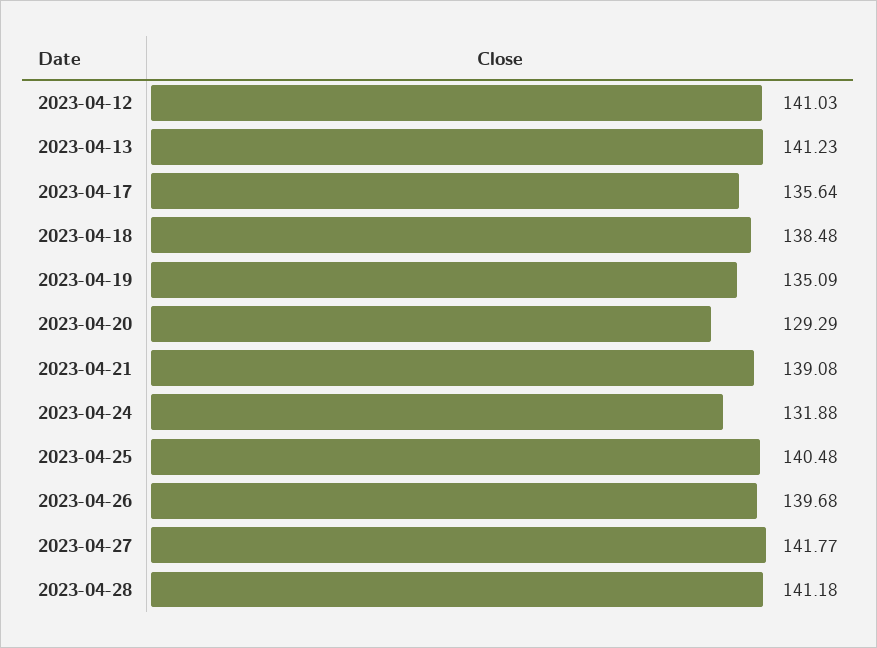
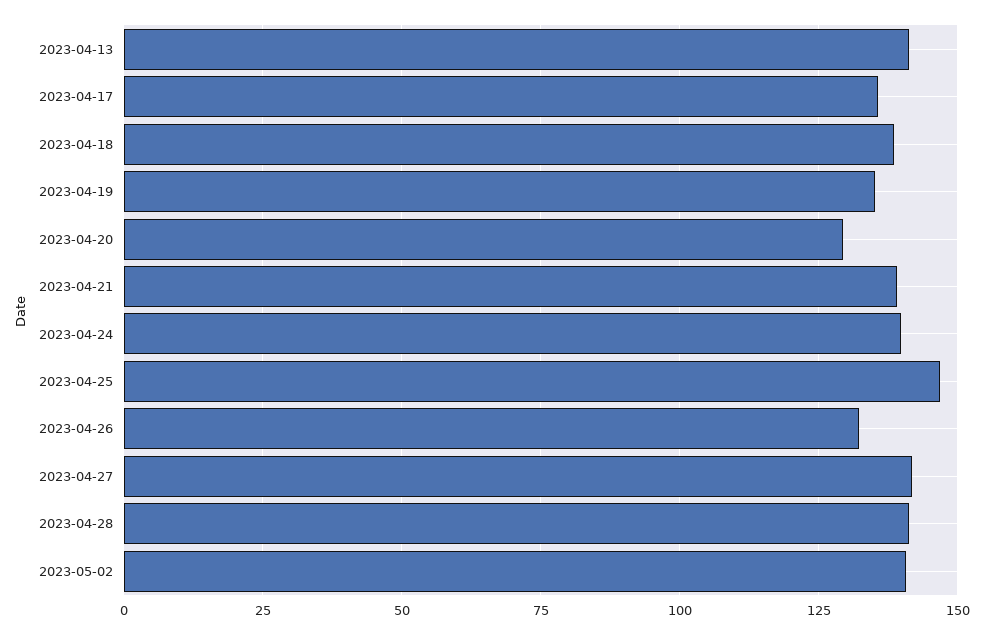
2023-04-12: 141.03 -> none
2023-04-24: 131.88 -> 140
2023-04-25: 140.48 -> 147.5
2023-04-26: 139.68 -> 132.5
2023-05-02: none -> 140

